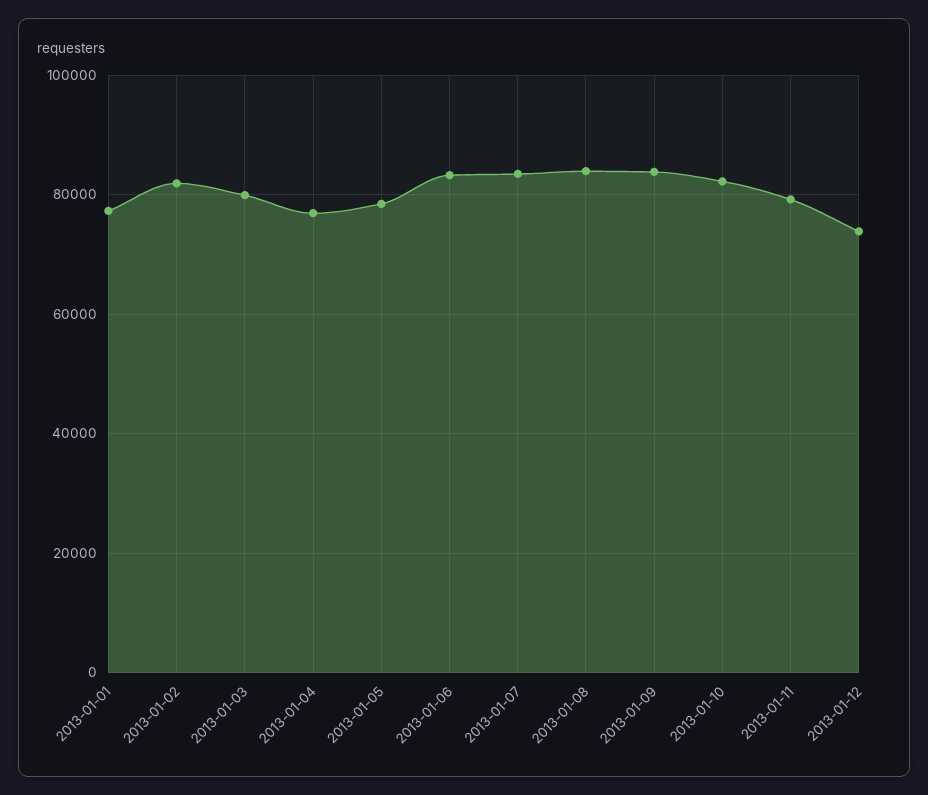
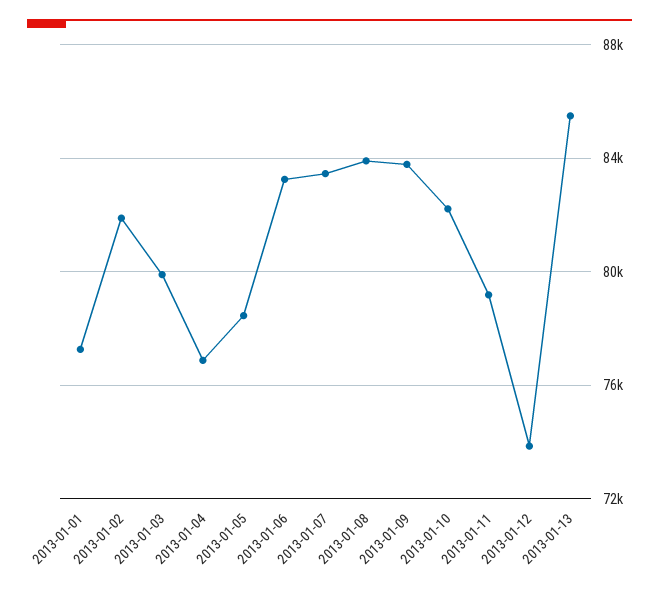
2013-01-13: none -> 85500

